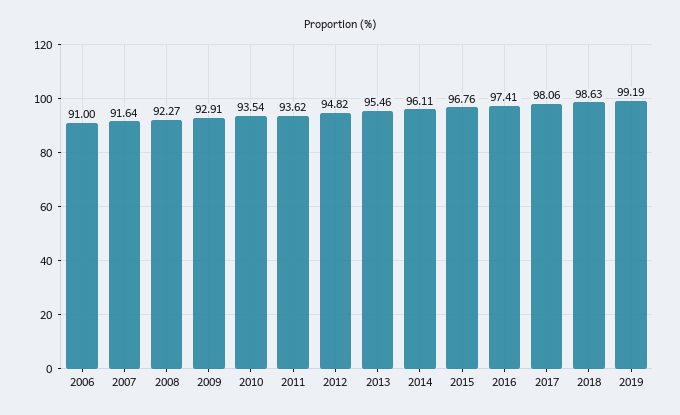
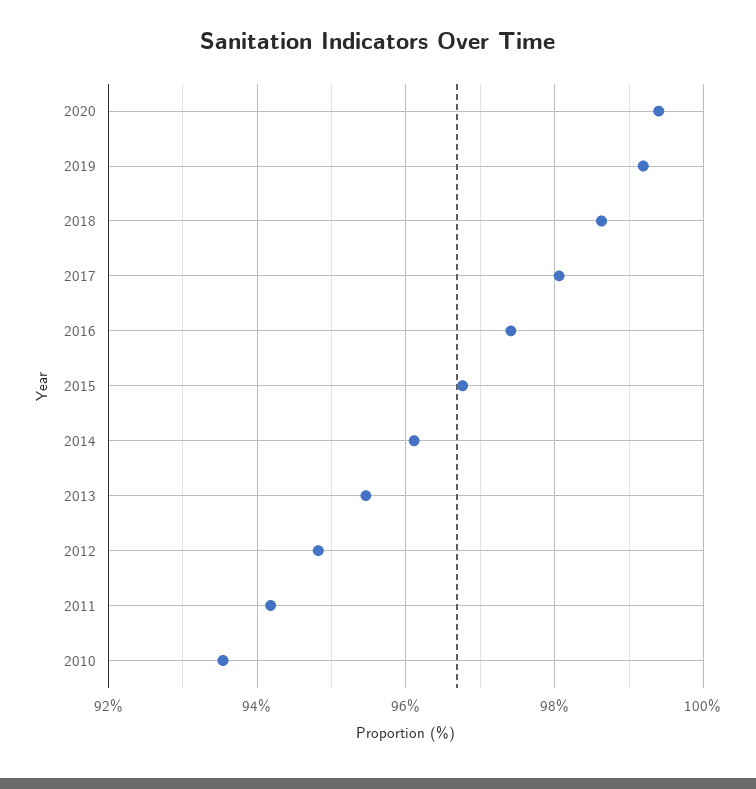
2006: 91 -> none
2007: 91.64 -> none
2008: 92.27 -> none
2009: 92.91 -> none
2011: 93.62 -> 94.2
2020: none -> 99.4

